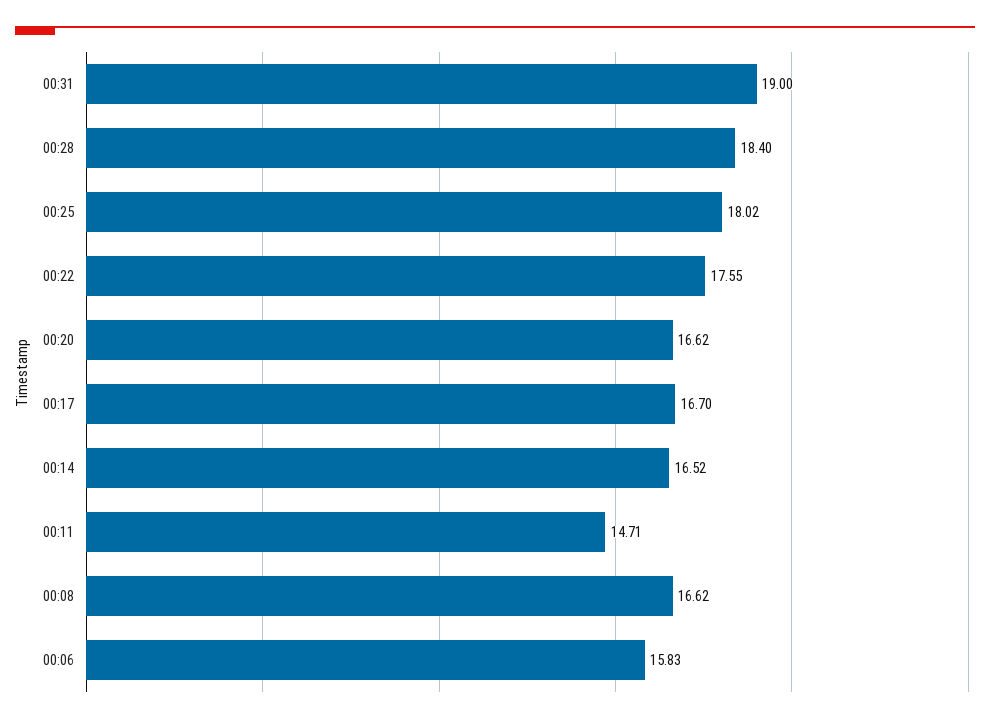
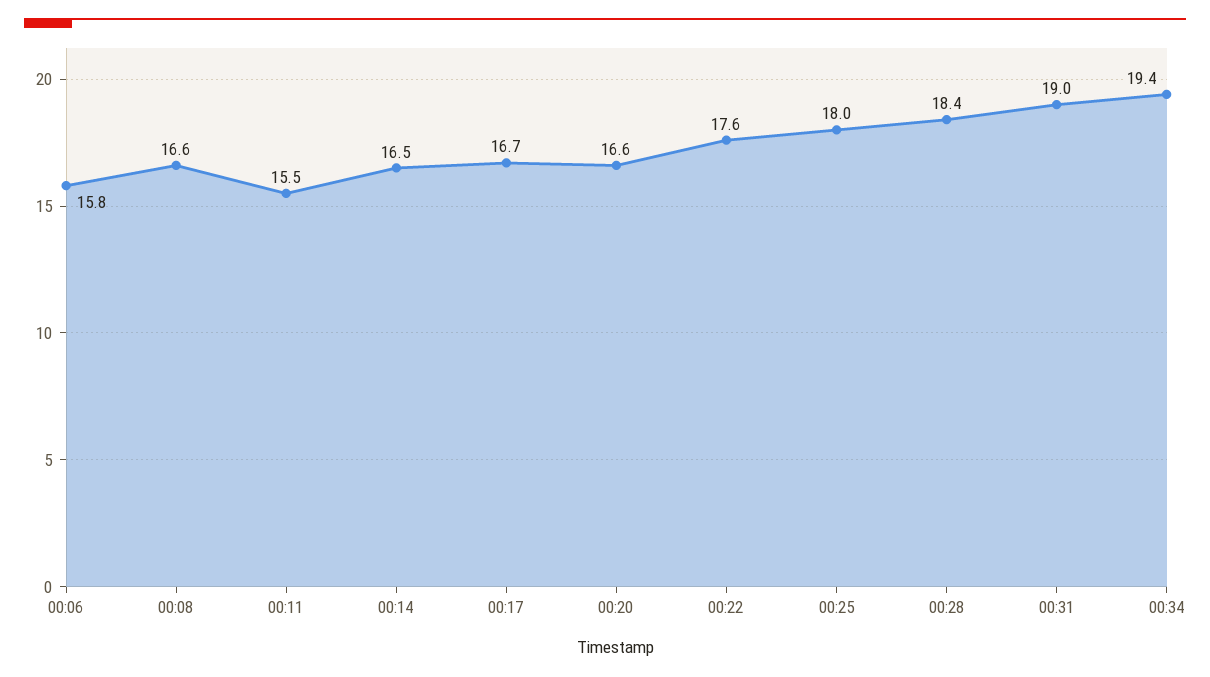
00:11: 14.71 -> 15.5
00:34: none -> 19.4

